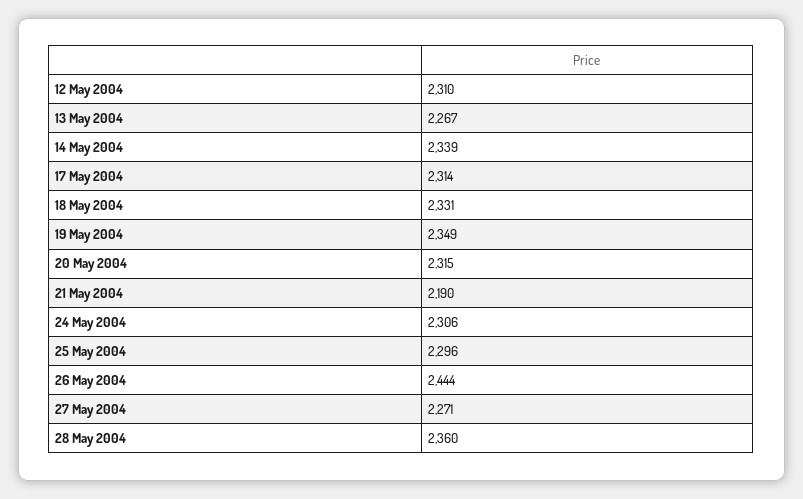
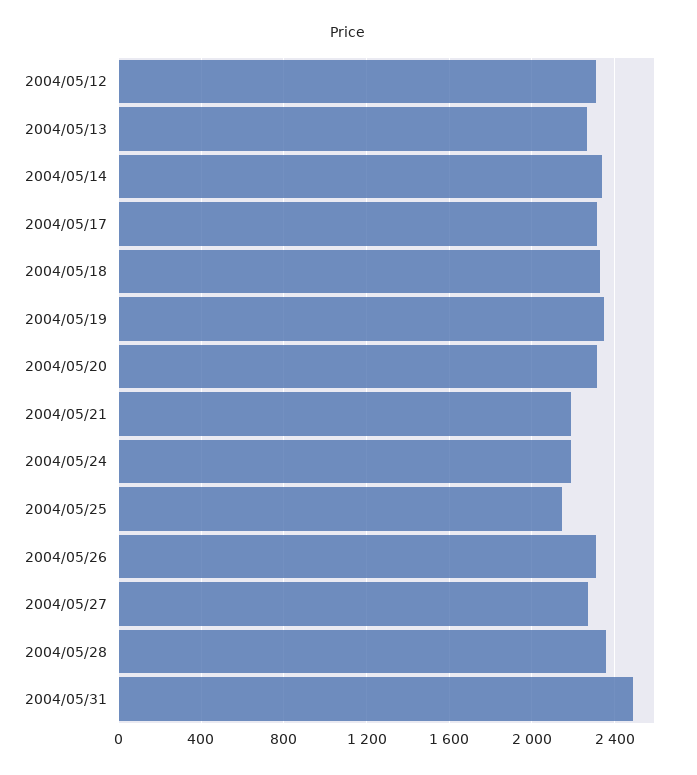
24 May 2004: 2306 -> 2200
25 May 2004: 2296 -> 2150
26 May 2004: 2444 -> 2300
2004/05/31: none -> 2500

